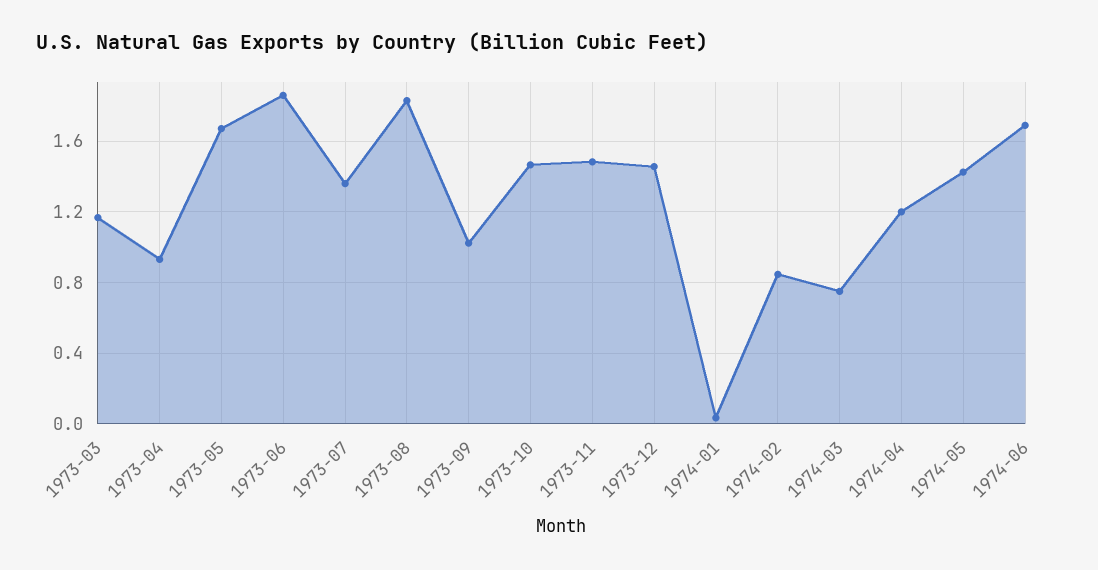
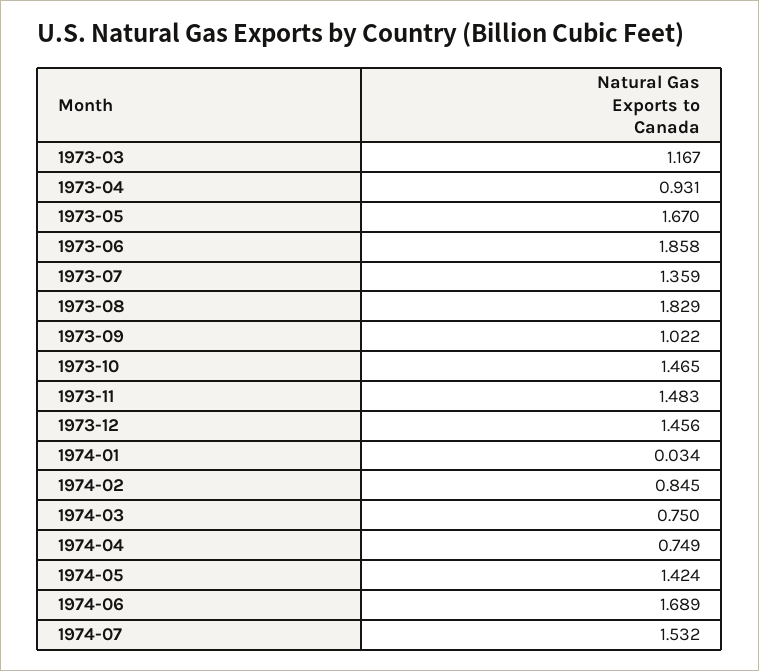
1974-04: 1.2 -> 0.749
1974-07: none -> 1.532

